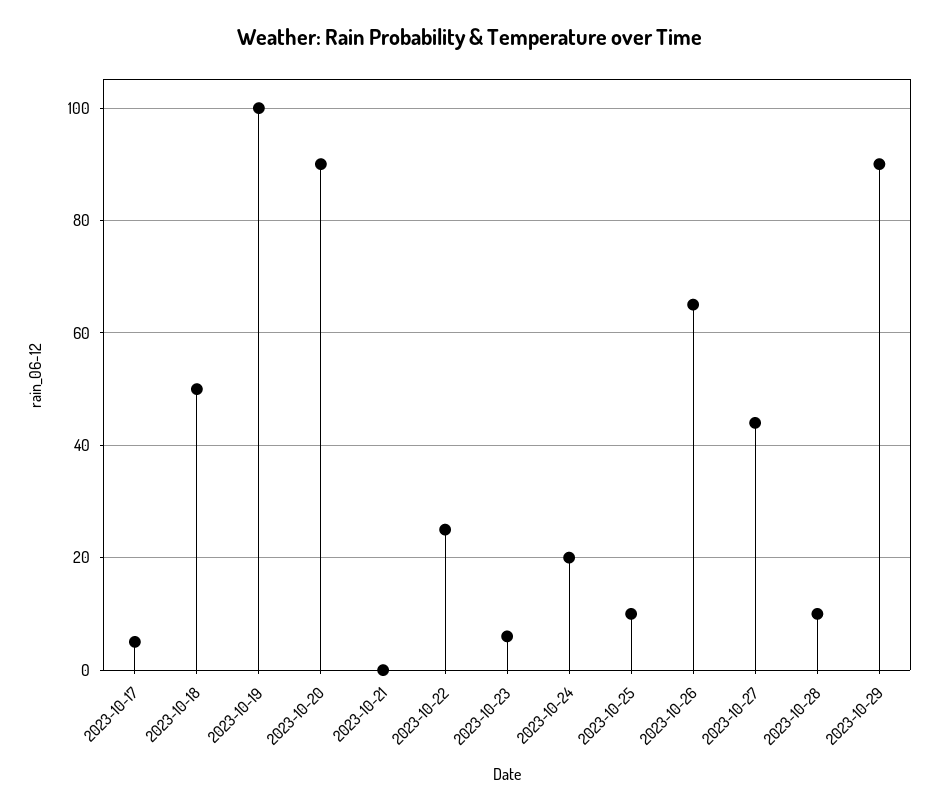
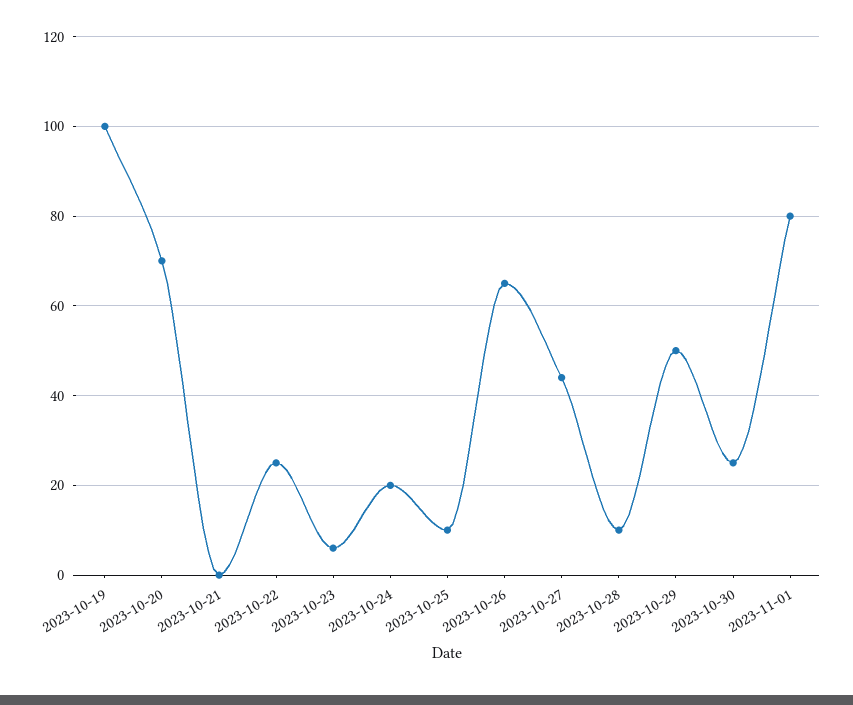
2023-10-17: 5 -> none
2023-10-18: 50 -> none
2023-10-20: 90 -> 70
2023-10-29: 90 -> 50
2023-10-30: none -> 25
2023-11-01: none -> 80

